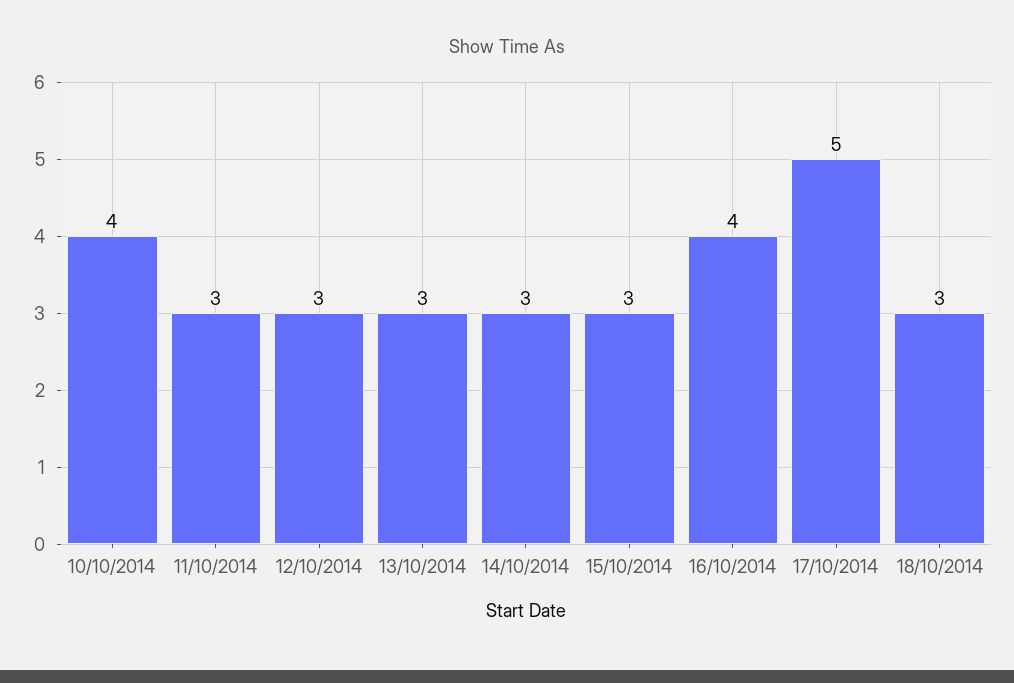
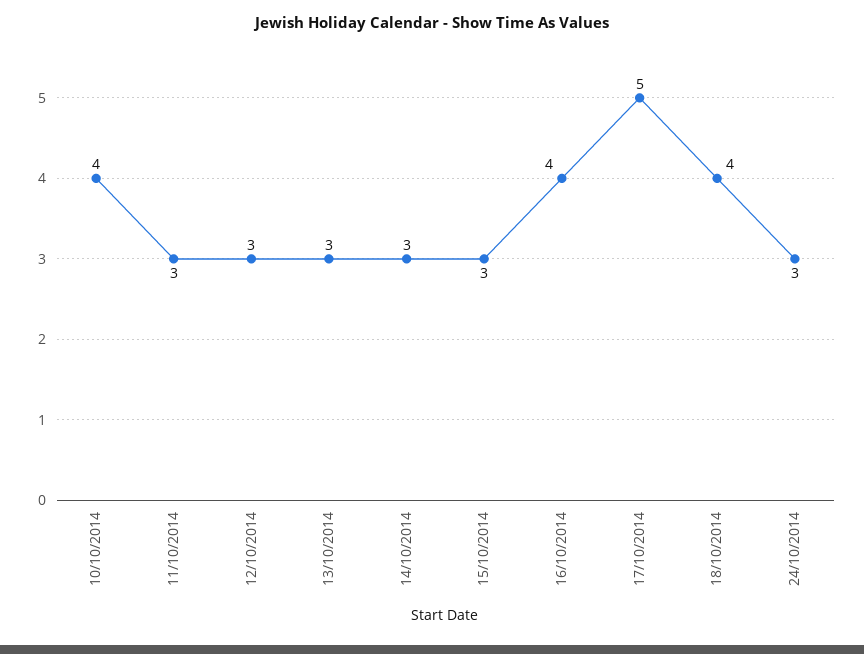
18/10/2014: 3 -> 4
24/10/2014: none -> 3

